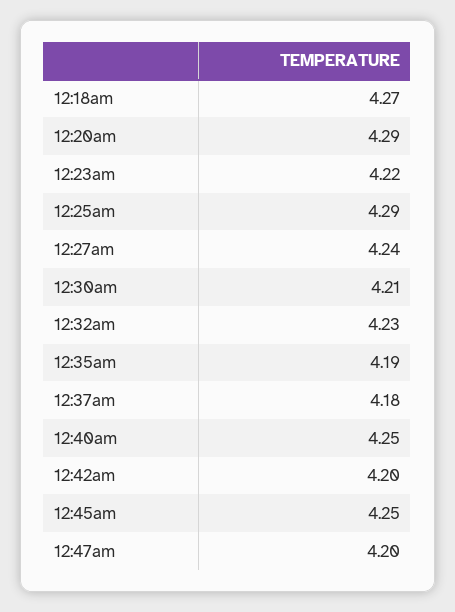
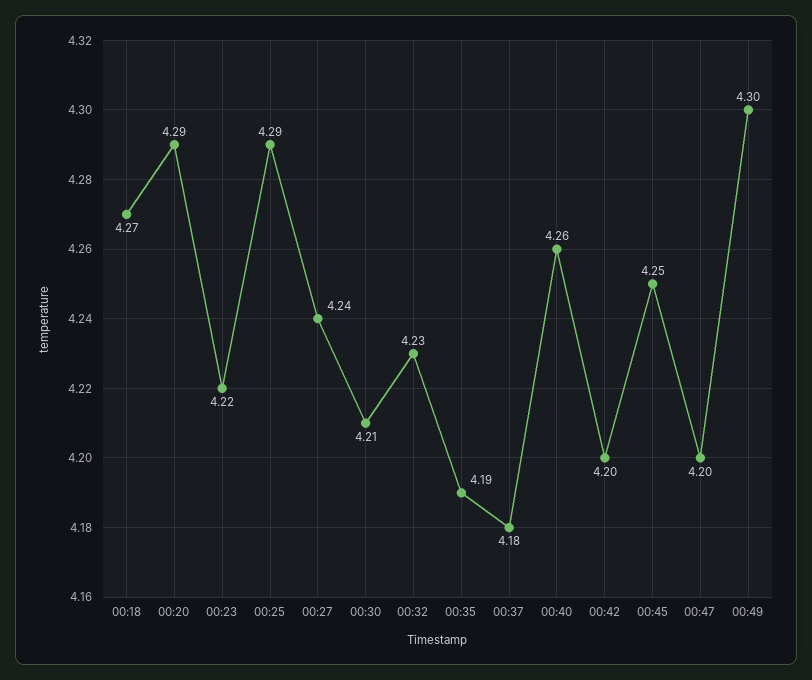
12:40am: 4.25 -> 4.26
00:49: none -> 4.3

